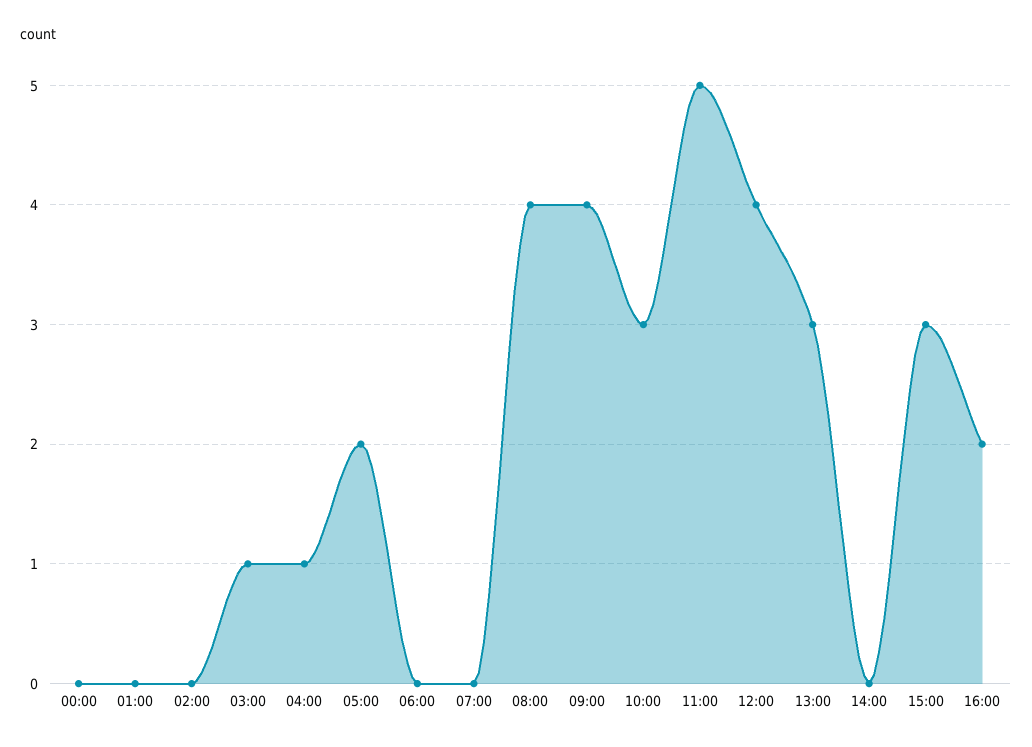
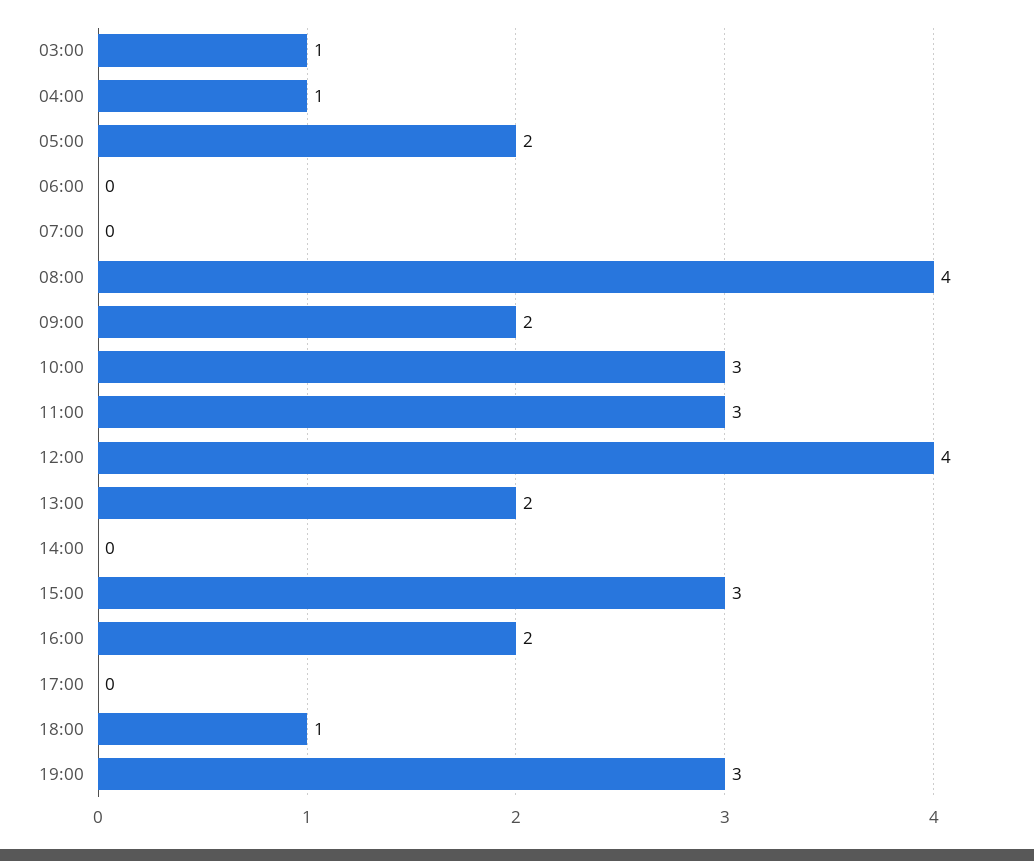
00:00: 0 -> none
01:00: 0 -> none
02:00: 0 -> none
09:00: 4 -> 2
11:00: 5 -> 3
13:00: 3 -> 2
17:00: none -> 0
18:00: none -> 1
19:00: none -> 3

